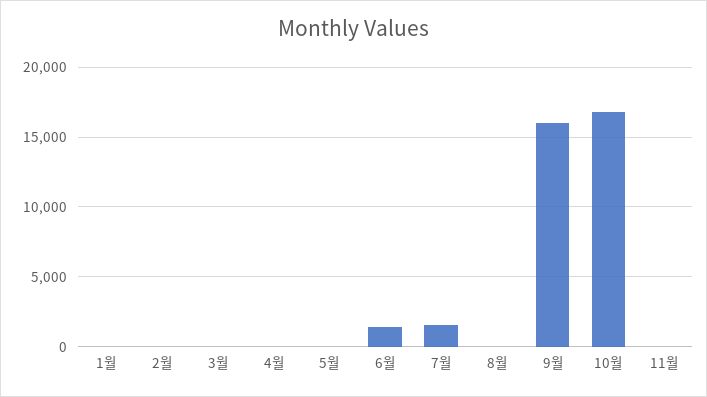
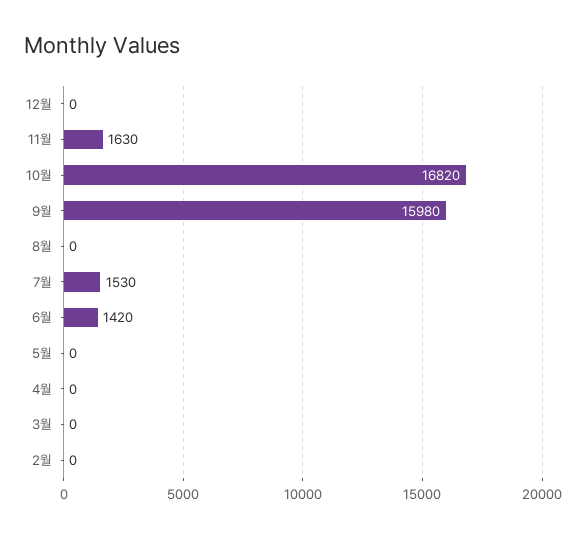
1월: 0 -> none
11월: 0 -> 1630
12월: none -> 0

